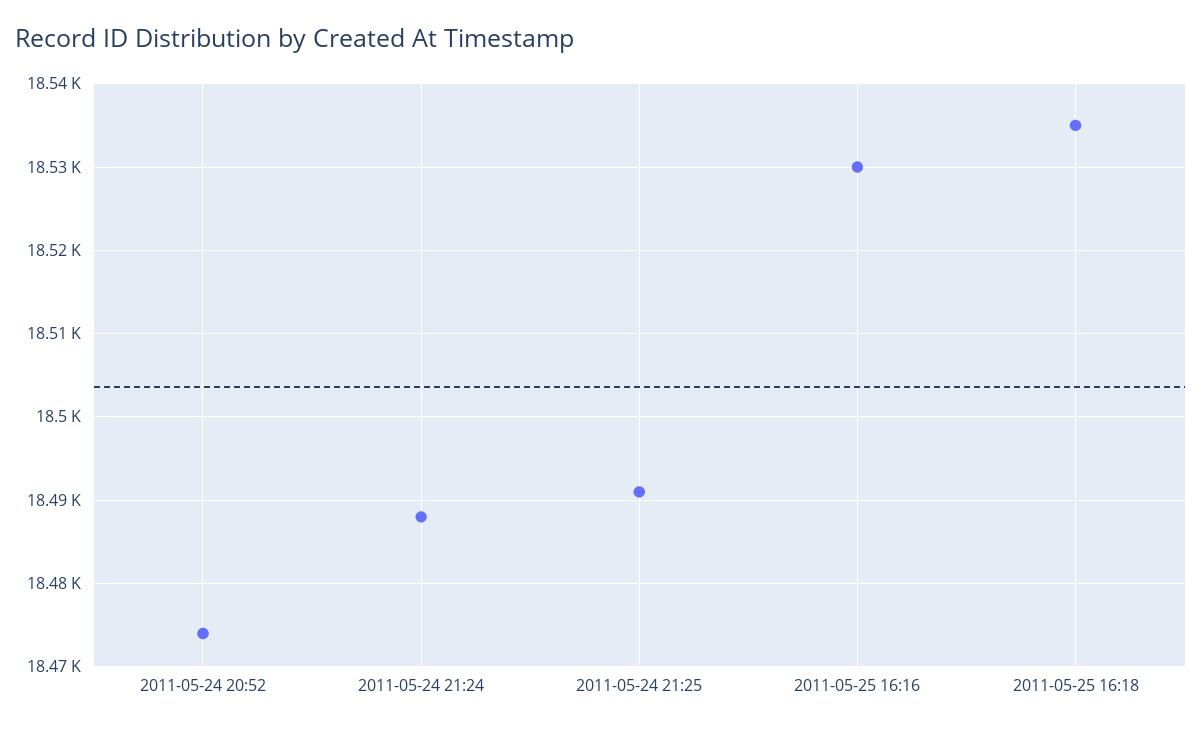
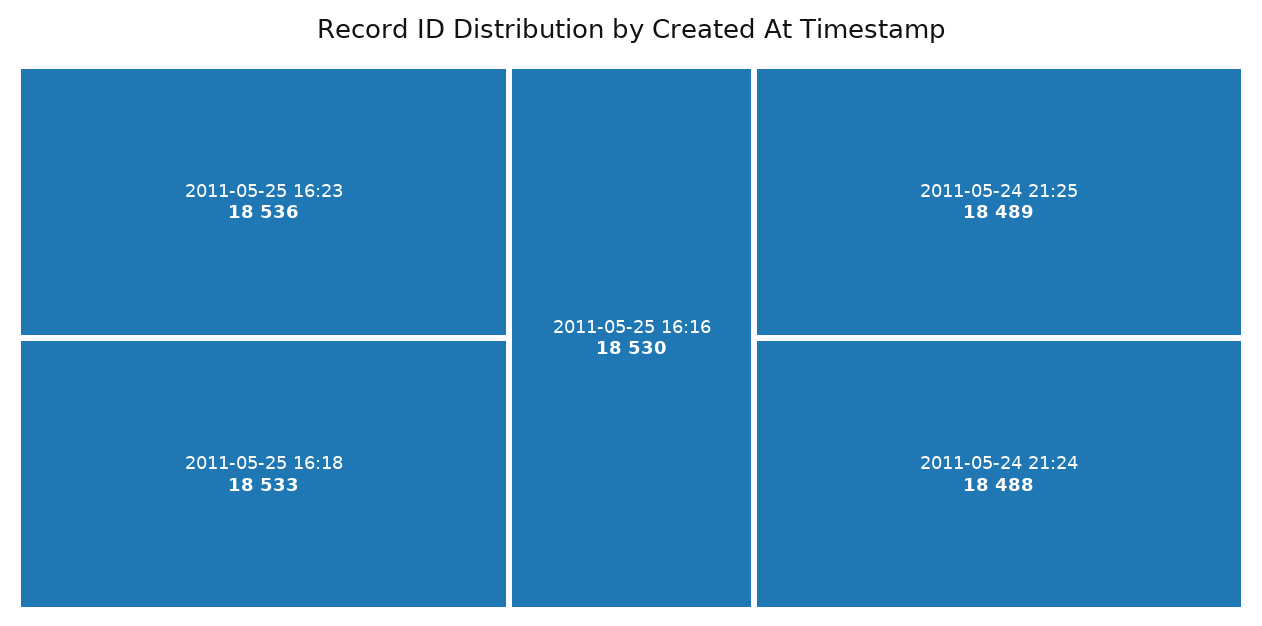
2011-05-24 20:52: 18474 -> none
2011-05-24 21:25: 18491 -> 18489
2011-05-25 16:18: 18535 -> 18533
2011-05-25 16:23: none -> 18536

